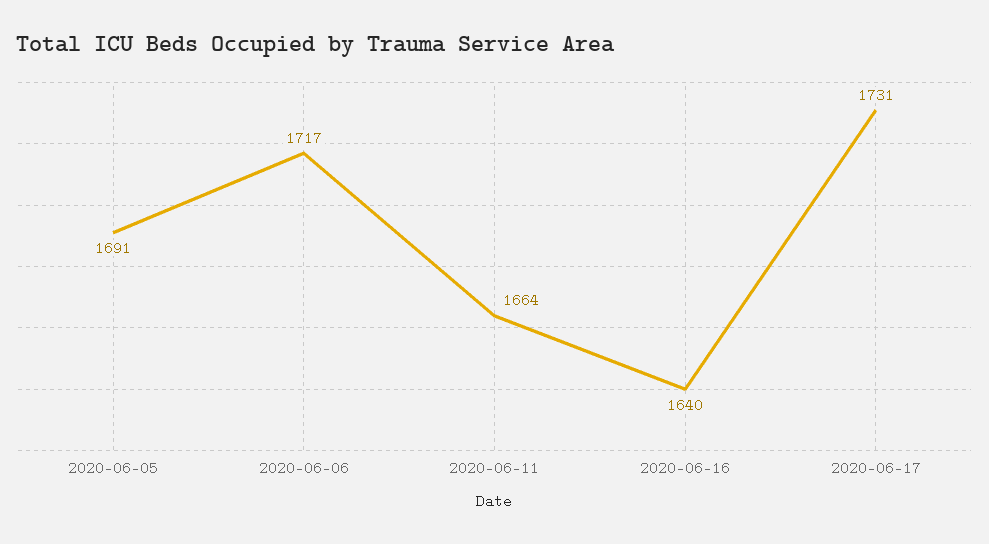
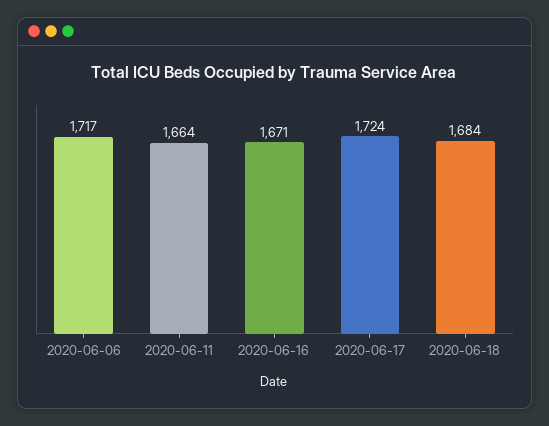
2020-06-05: 1691 -> none
2020-06-16: 1640 -> 1671
2020-06-17: 1731 -> 1724
2020-06-18: none -> 1684

